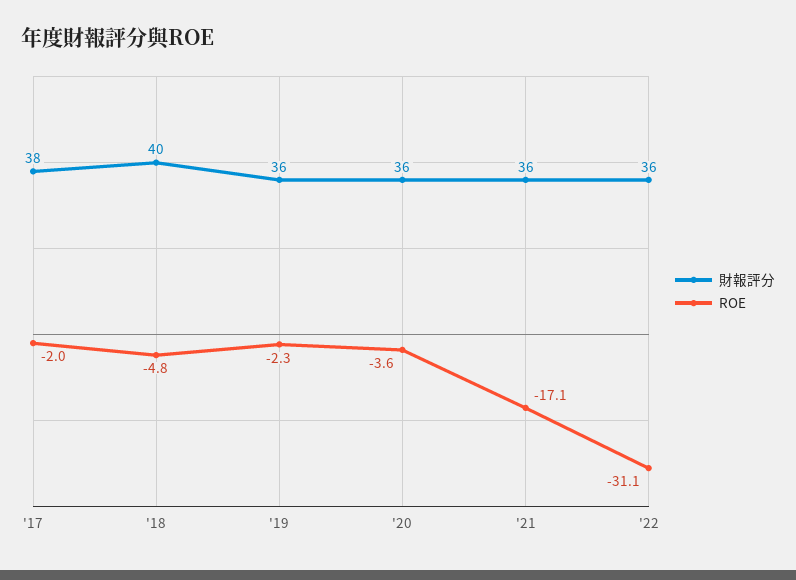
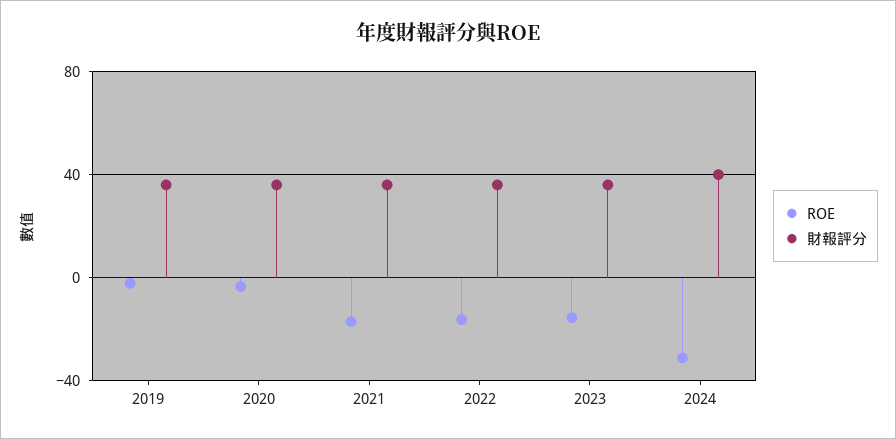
財報評分, '17: 38 -> none
ROE, '17: -2 -> none
財報評分, '18: 40 -> none
ROE, '18: -4.8 -> none
ROE, '22: -31.1 -> -15
ROE, 2023: none -> -15
財報評分, 2023: none -> 35
ROE, 2024: none -> -30
財報評分, 2024: none -> 40

